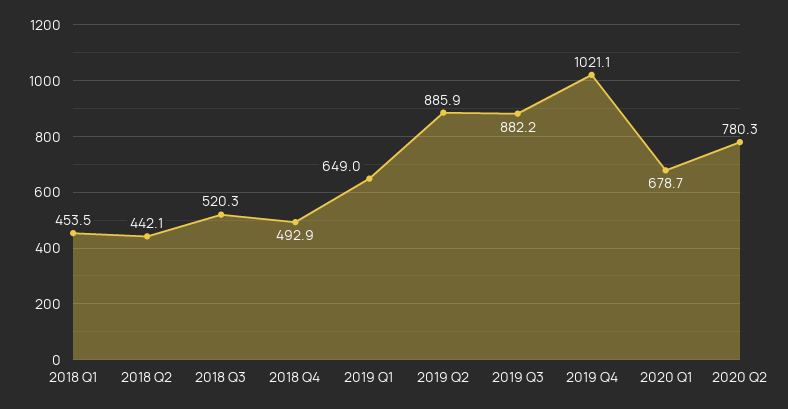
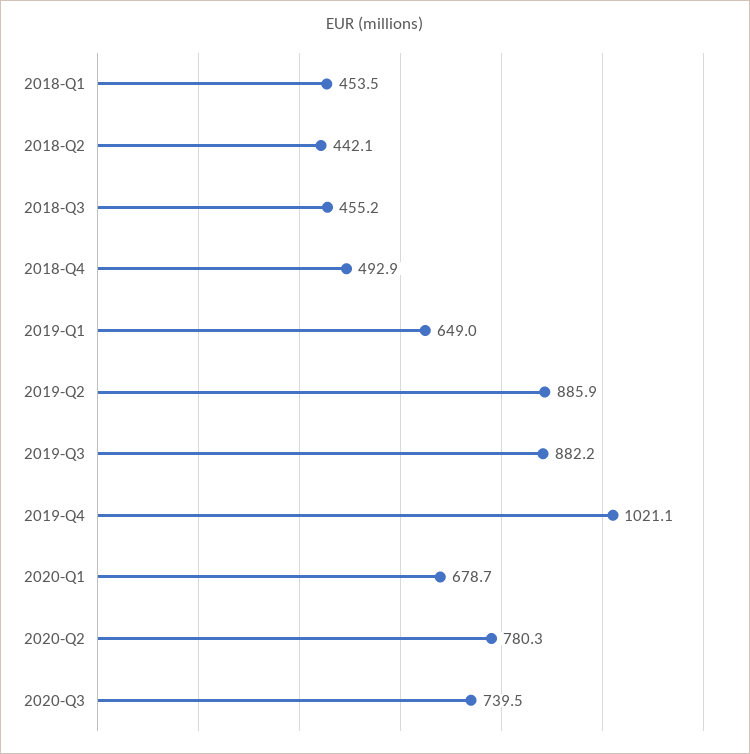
2018 Q3: 520.3 -> 455.2
2020-Q3: none -> 739.5

